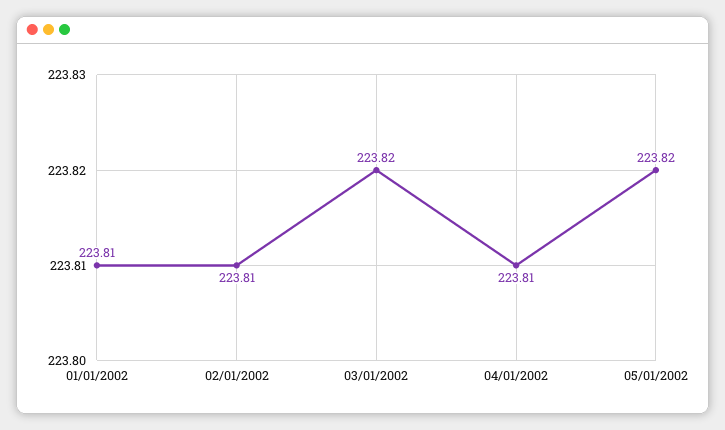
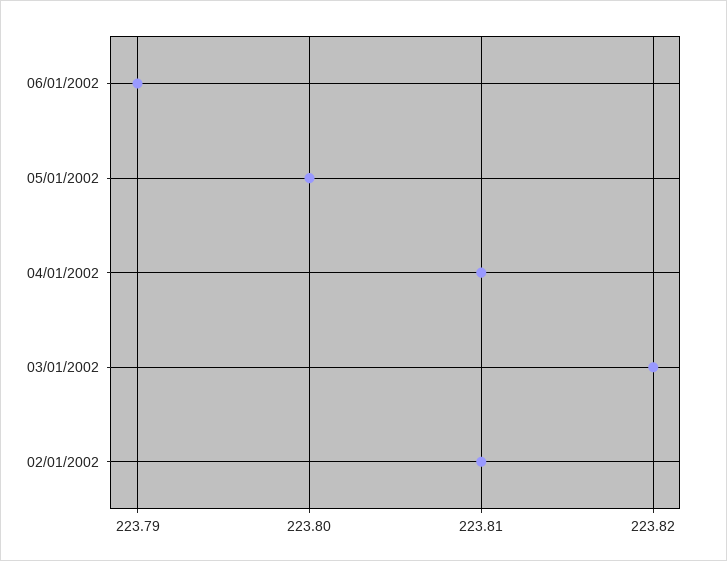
01/01/2002: 223.81 -> none
05/01/2002: 223.82 -> 223.8
06/01/2002: none -> 223.79

